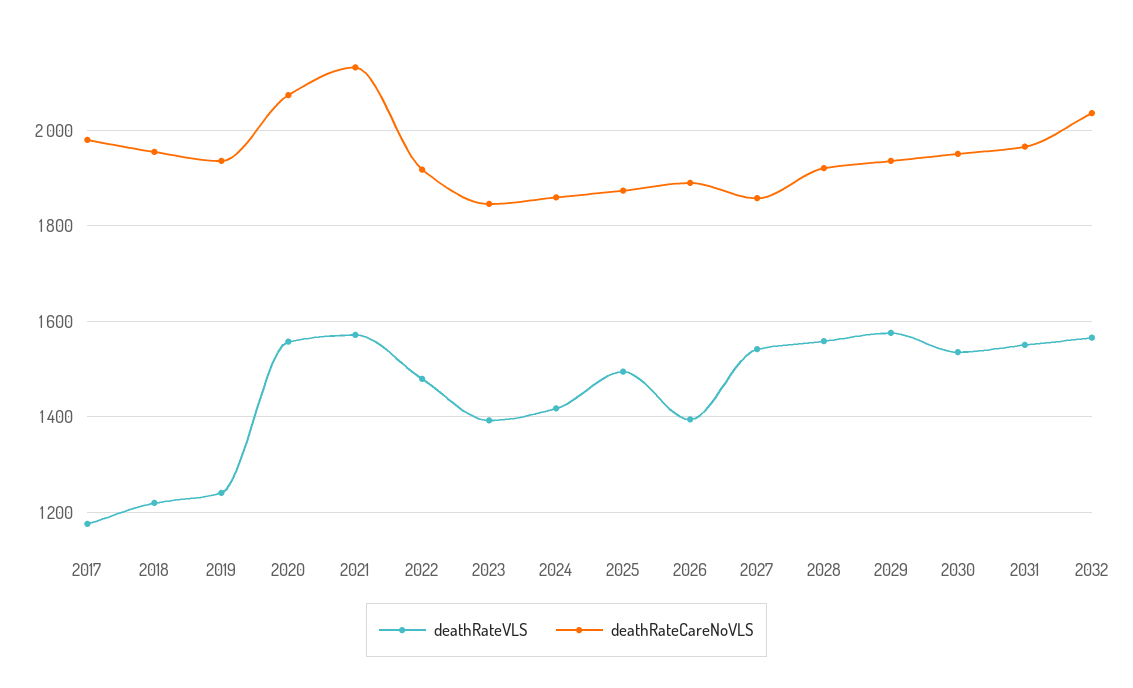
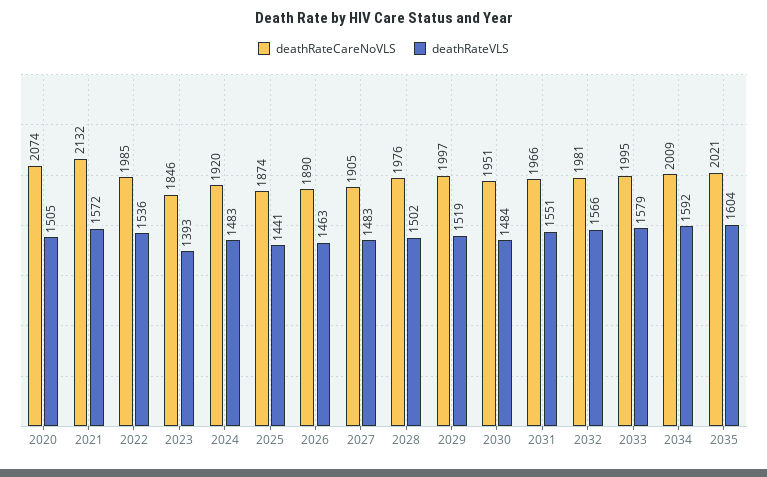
deathRateVLS, 2017: 1180 -> none
deathRateCareNoVLS, 2017: 1980 -> none
deathRateVLS, 2018: 1220 -> none
deathRateCareNoVLS, 2018: 1960 -> none
deathRateVLS, 2019: 1240 -> none
deathRateCareNoVLS, 2019: 1940 -> none
deathRateVLS, 2020: 1560 -> 1505
deathRateVLS, 2022: 1480 -> 1536
deathRateCareNoVLS, 2022: 1920 -> 1985
deathRateVLS, 2024: 1420 -> 1483
deathRateCareNoVLS, 2024: 1860 -> 1920
deathRateVLS, 2025: 1500 -> 1441
deathRateVLS, 2026: 1400 -> 1463
deathRateVLS, 2027: 1540 -> 1483
deathRateCareNoVLS, 2027: 1860 -> 1905
deathRateVLS, 2028: 1560 -> 1502
deathRateCareNoVLS, 2028: 1920 -> 1976
deathRateVLS, 2029: 1580 -> 1519
deathRateCareNoVLS, 2029: 1940 -> 1997
deathRateVLS, 2030: 1540 -> 1484
deathRateCareNoVLS, 2032: 2040 -> 1981
deathRateCareNoVLS, 2033: none -> 1995
deathRateVLS, 2033: none -> 1579
deathRateCareNoVLS, 2034: none -> 2009
deathRateVLS, 2034: none -> 1592
deathRateCareNoVLS, 2035: none -> 2021
deathRateVLS, 2035: none -> 1604

